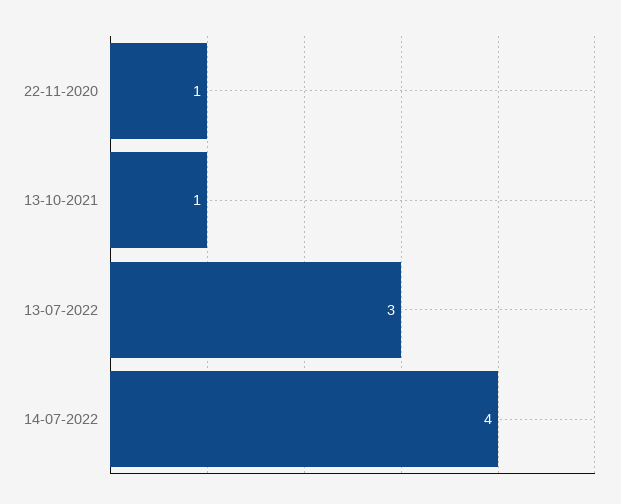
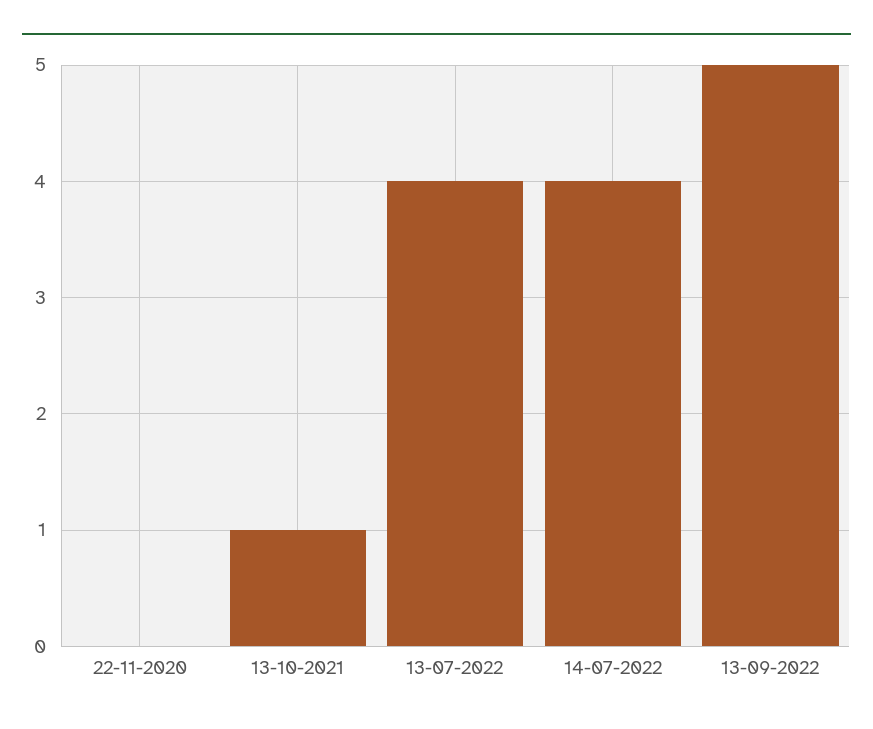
22-11-2020: 1 -> 0
13-07-2022: 3 -> 4
13-09-2022: none -> 5

